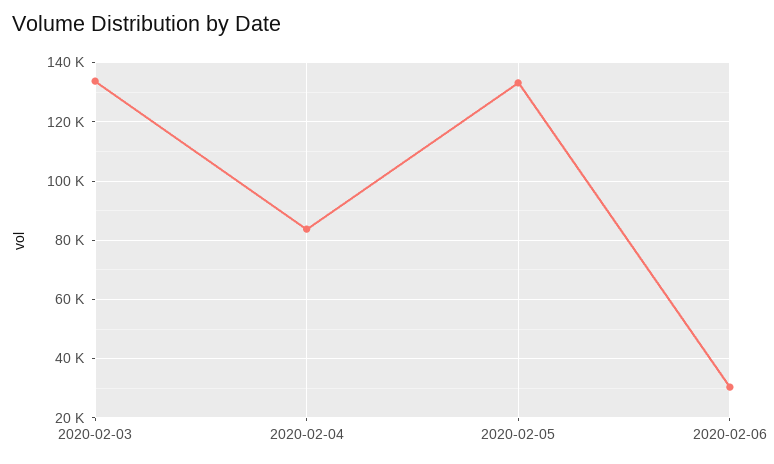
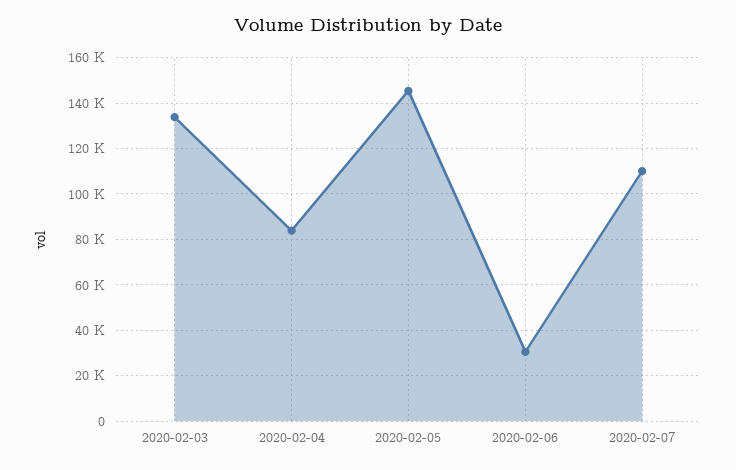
2020-02-05: 132500 -> 145000
2020-02-07: none -> 110000

